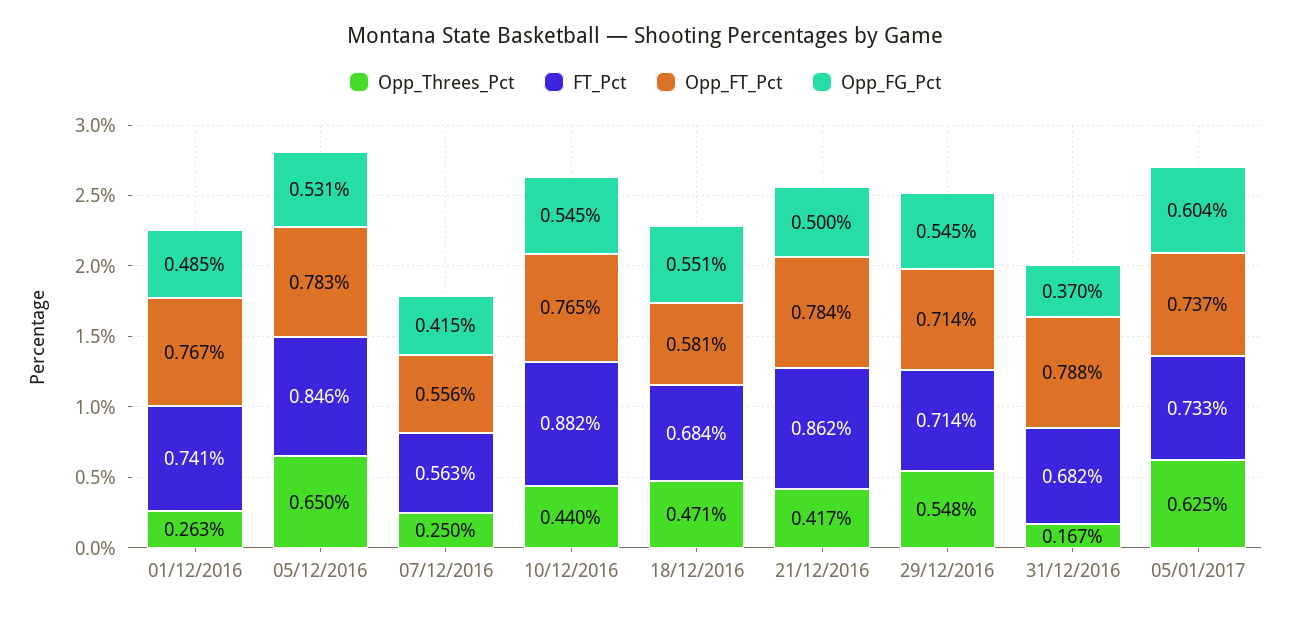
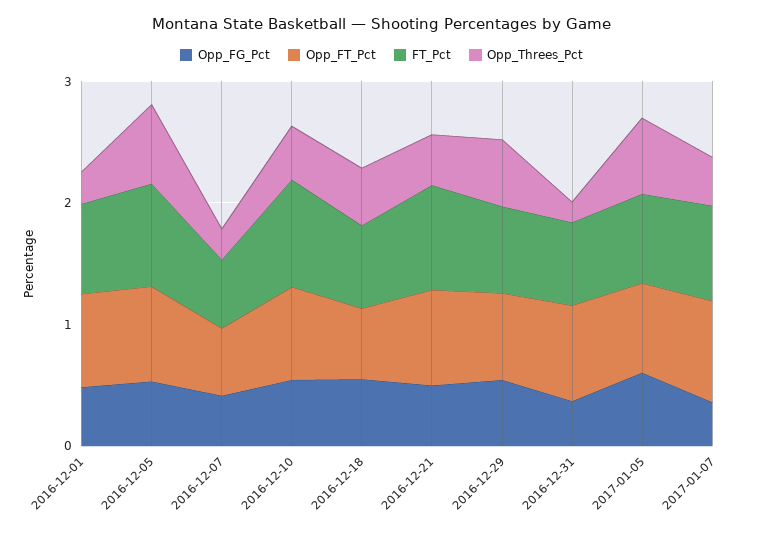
Opp_FG_Pct, 2017-01-07: none -> 0.4
Opp_FT_Pct, 2017-01-07: none -> 0.8
FT_Pct, 2017-01-07: none -> 0.8
Opp_Threes_Pct, 2017-01-07: none -> 0.4

